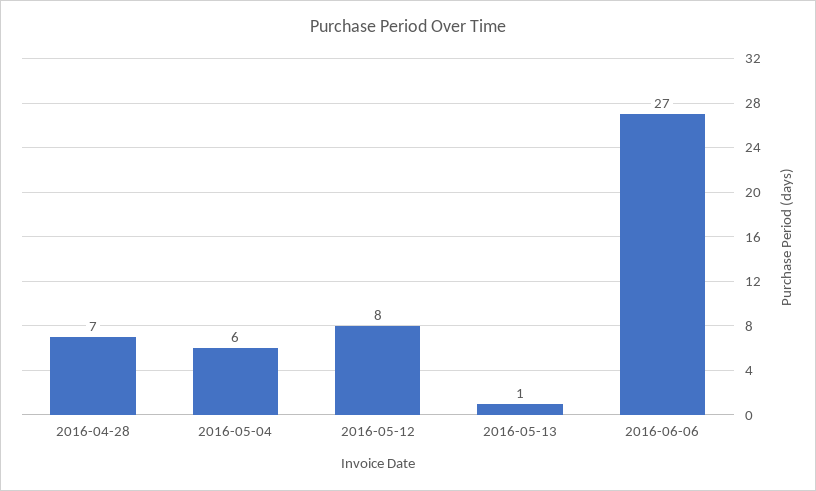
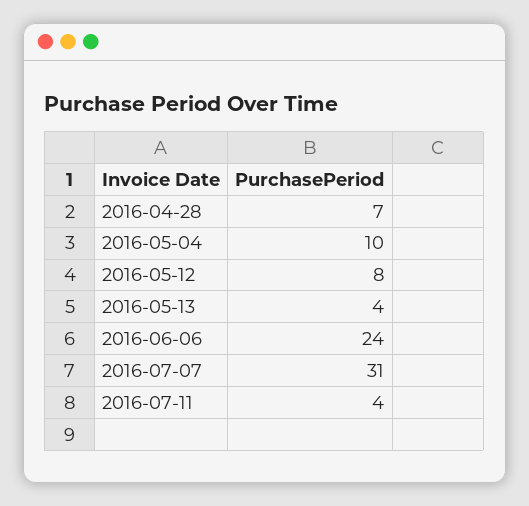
2016-05-04: 6 -> 10
2016-05-13: 1 -> 4
2016-06-06: 27 -> 24
2016-07-07: none -> 31
2016-07-11: none -> 4

